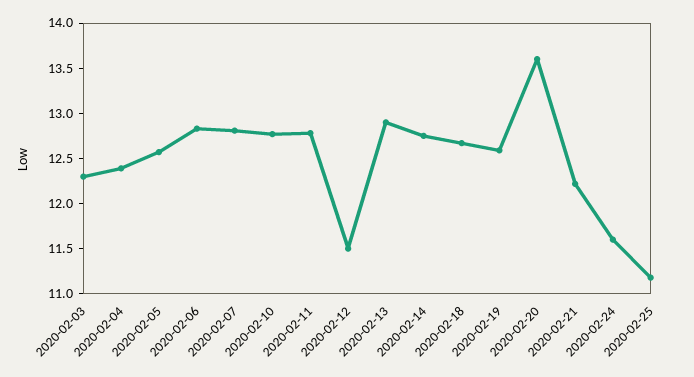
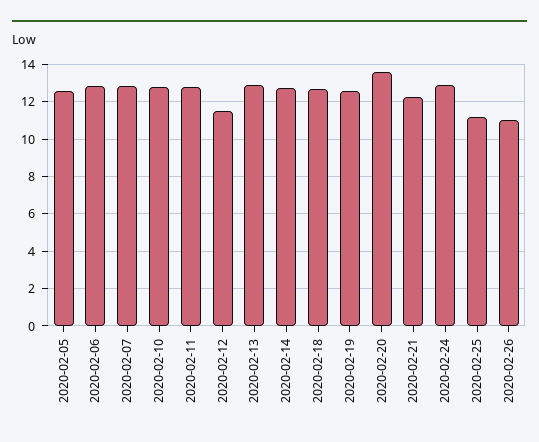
2020-02-03: 12.3 -> none
2020-02-04: 12.4 -> none
2020-02-24: 11.6 -> 13
2020-02-26: none -> 11

